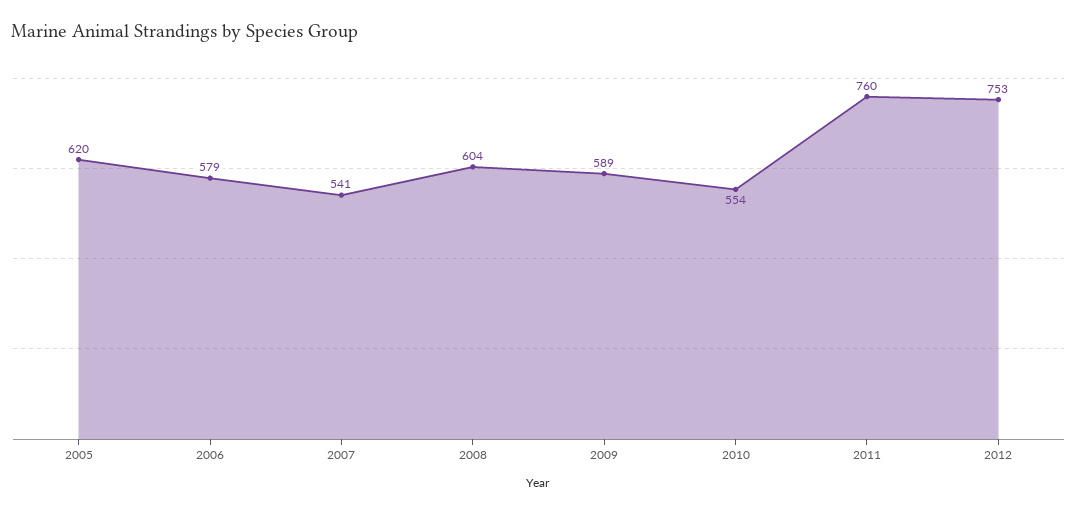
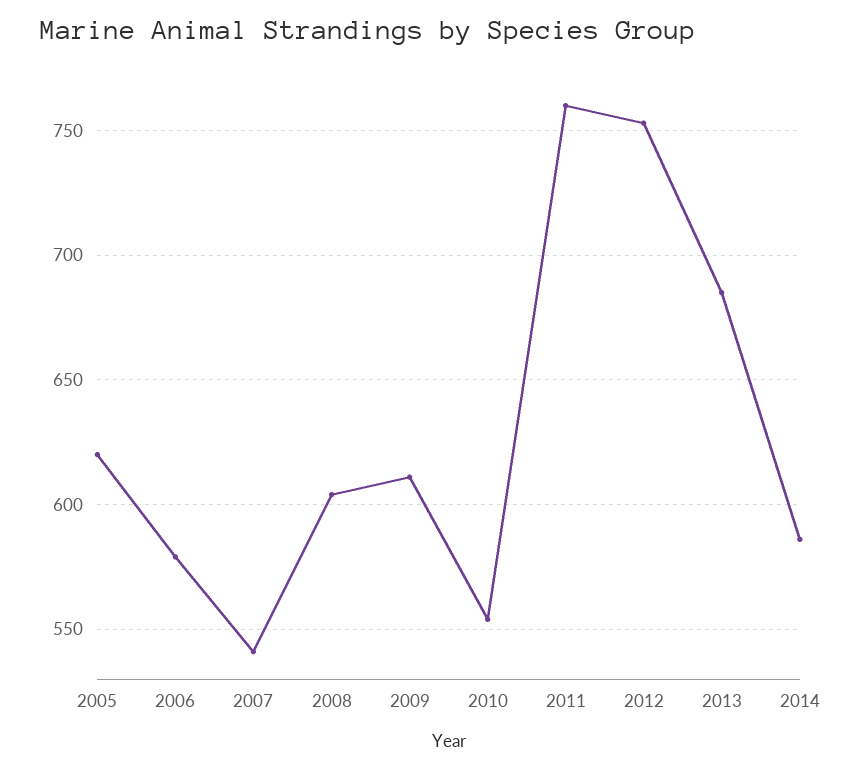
2009: 589 -> 610
2013: none -> 685
2014: none -> 585

